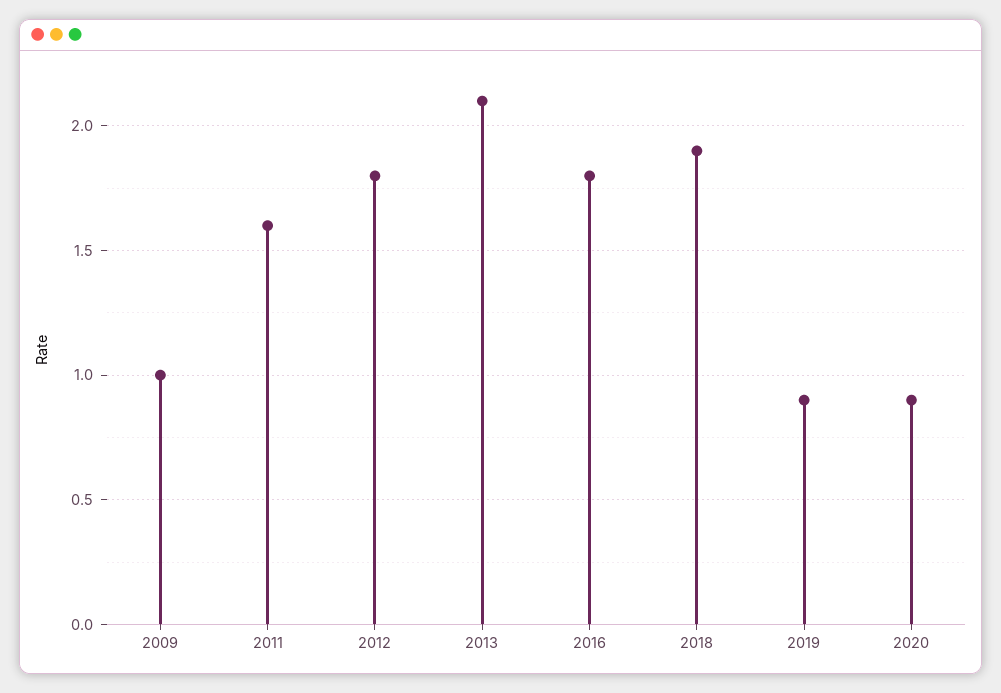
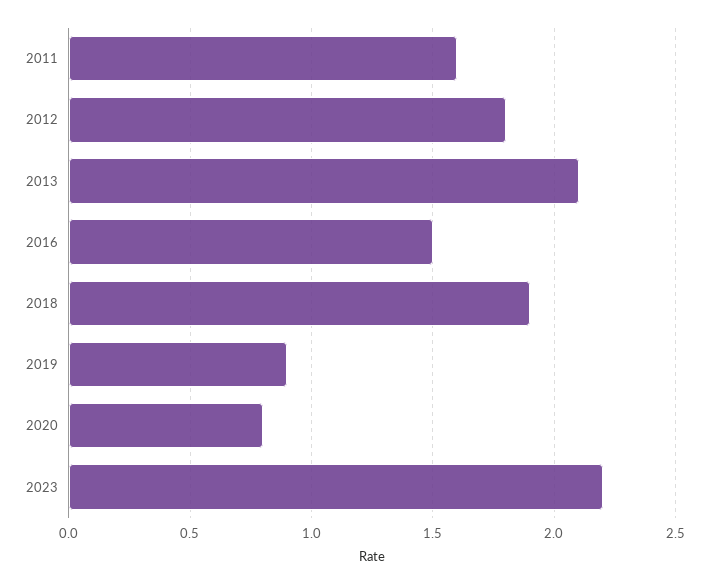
2009: 1 -> none
2016: 1.8 -> 1.5
2020: 0.9 -> 0.8
2023: none -> 2.2

